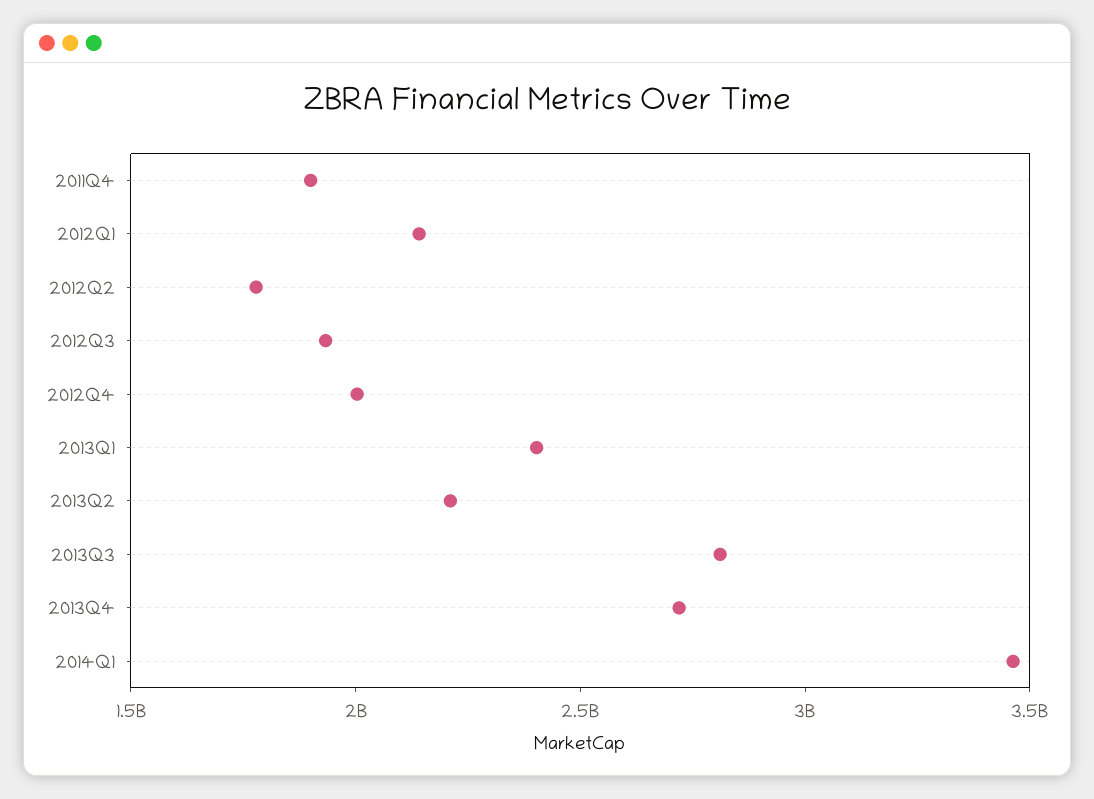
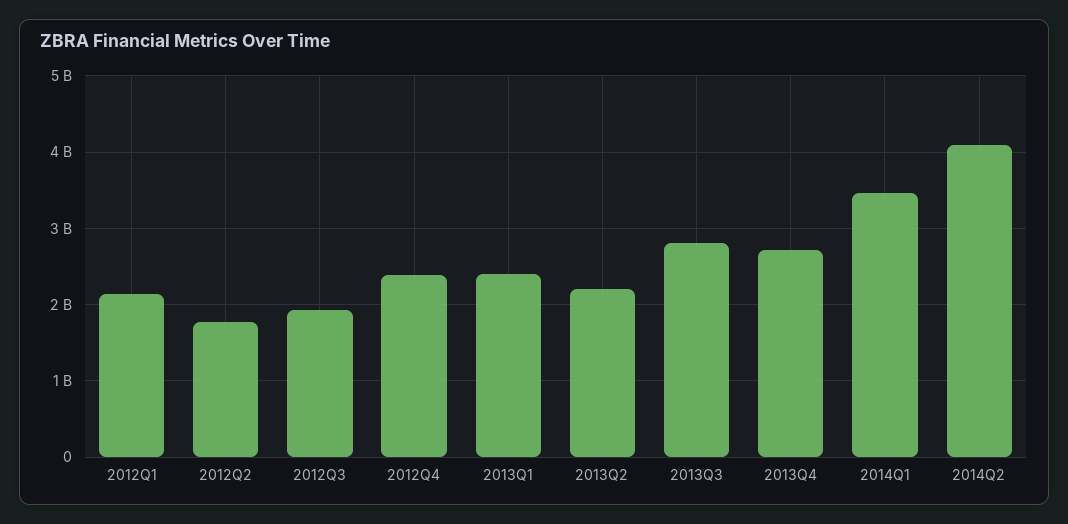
2011Q4: 1900000000 -> none
2012Q4: 2000000000 -> 2400000000
2014Q2: none -> 4100000000

